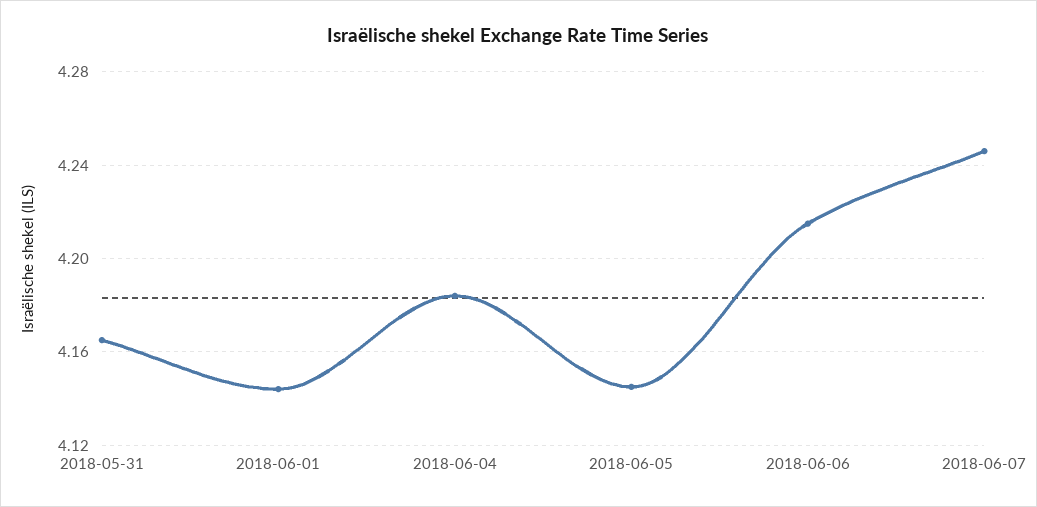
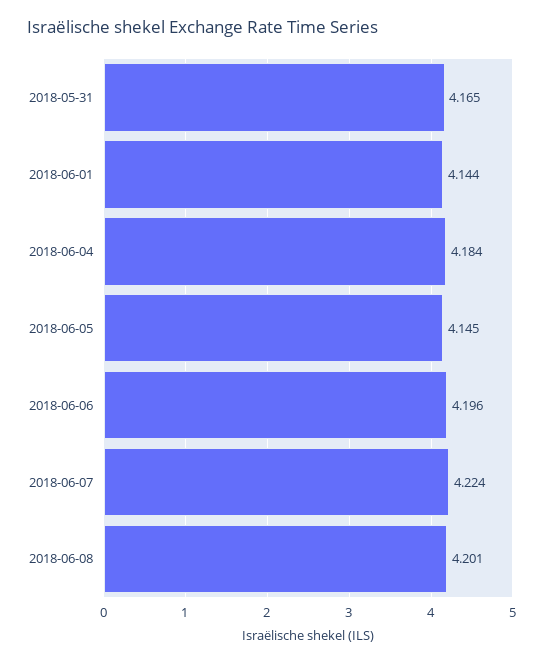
2018-06-06: 4.215 -> 4.196
2018-06-07: 4.245 -> 4.224
2018-06-08: none -> 4.201

